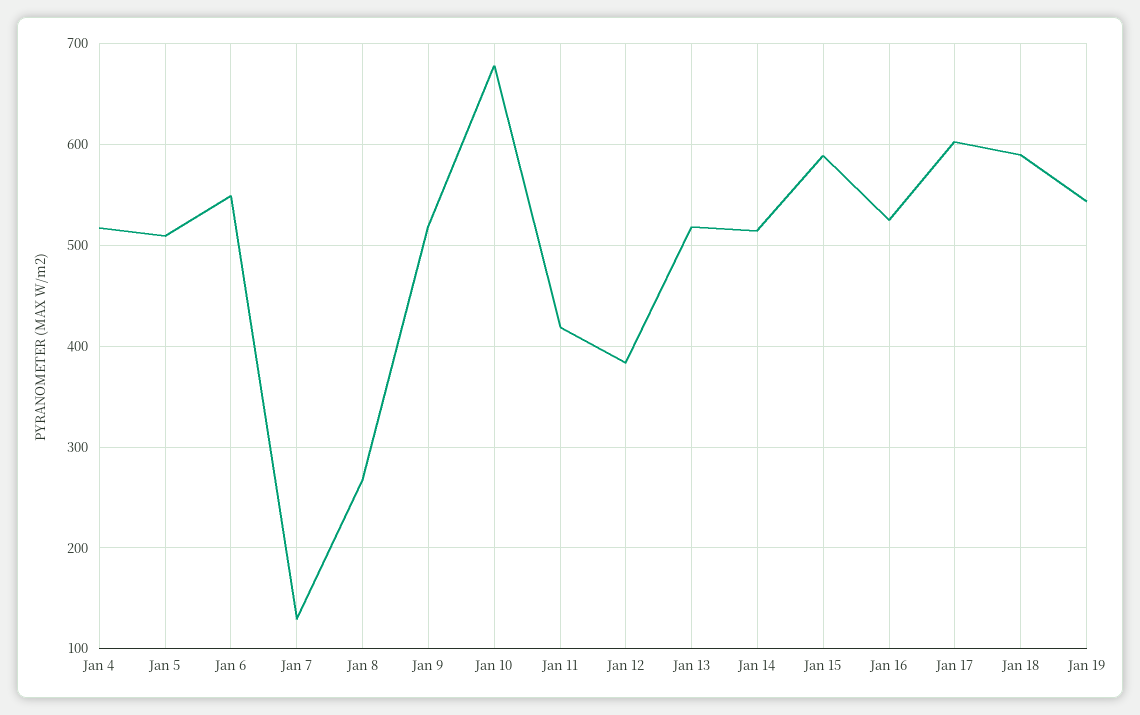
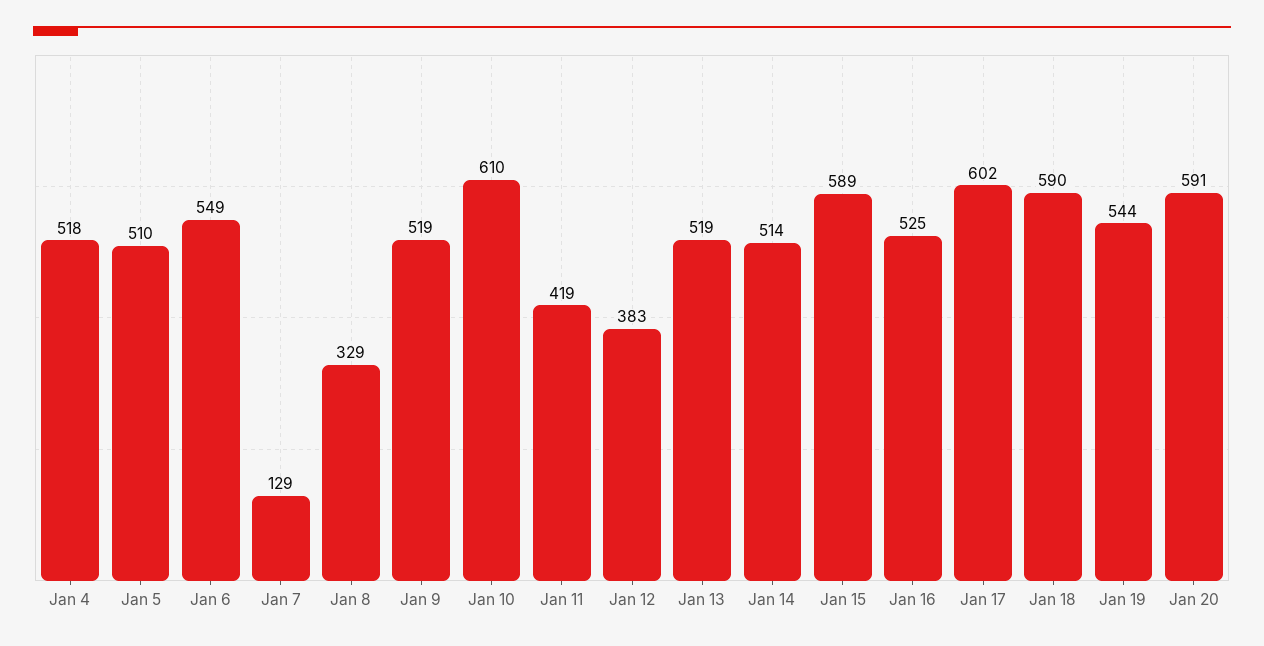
Jan 8: 270 -> 329
Jan 10: 680 -> 610
Jan 20: none -> 591

